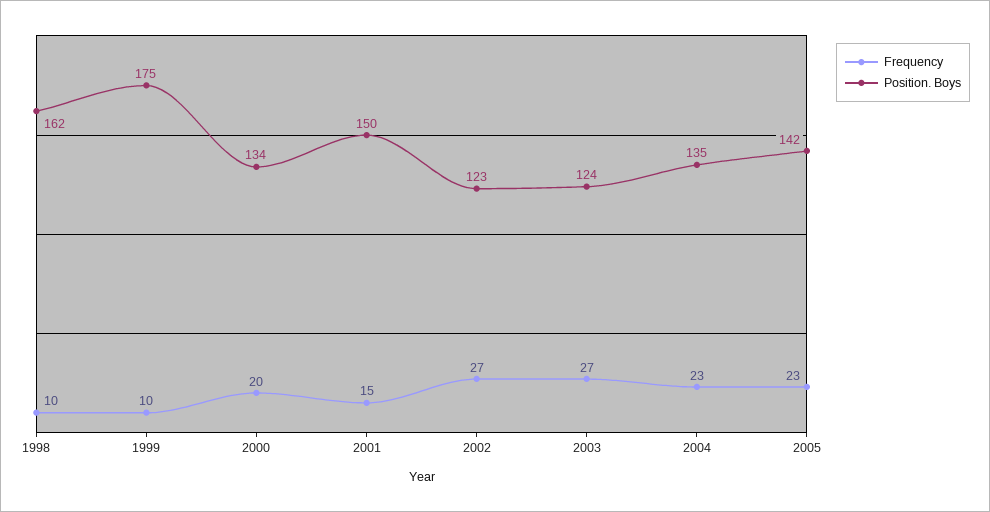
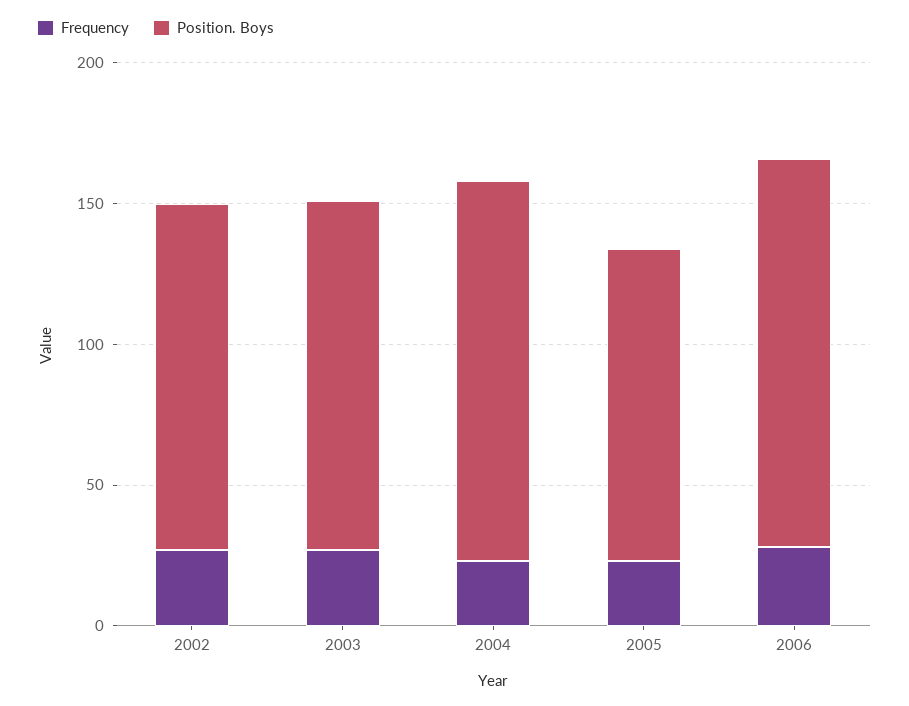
Frequency, 1998: 10 -> none
Position. Boys, 1998: 162 -> none
Frequency, 1999: 10 -> none
Position. Boys, 1999: 175 -> none
Frequency, 2000: 20 -> none
Position. Boys, 2000: 134 -> none
Frequency, 2001: 15 -> none
Position. Boys, 2001: 150 -> none
Position. Boys, 2005: 142 -> 110
Frequency, 2006: none -> 30
Position. Boys, 2006: none -> 140

